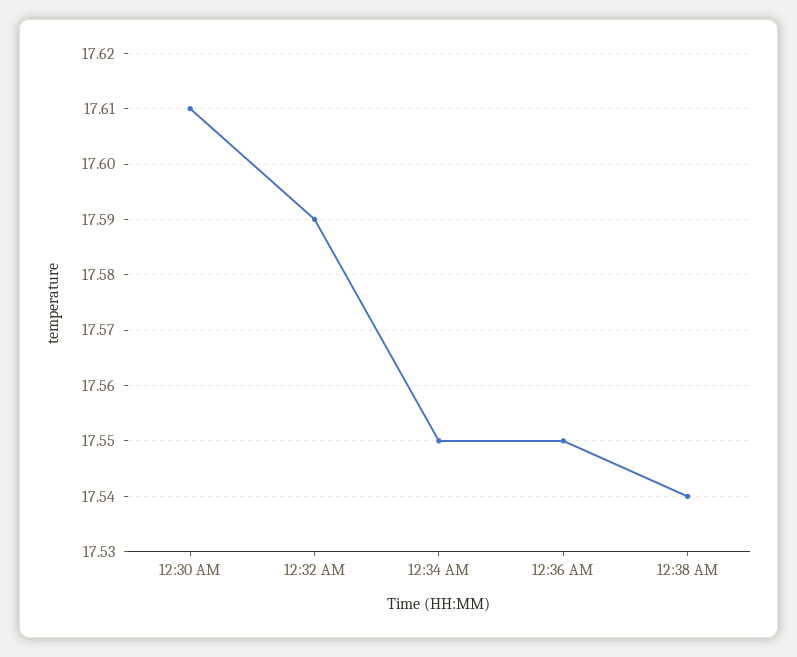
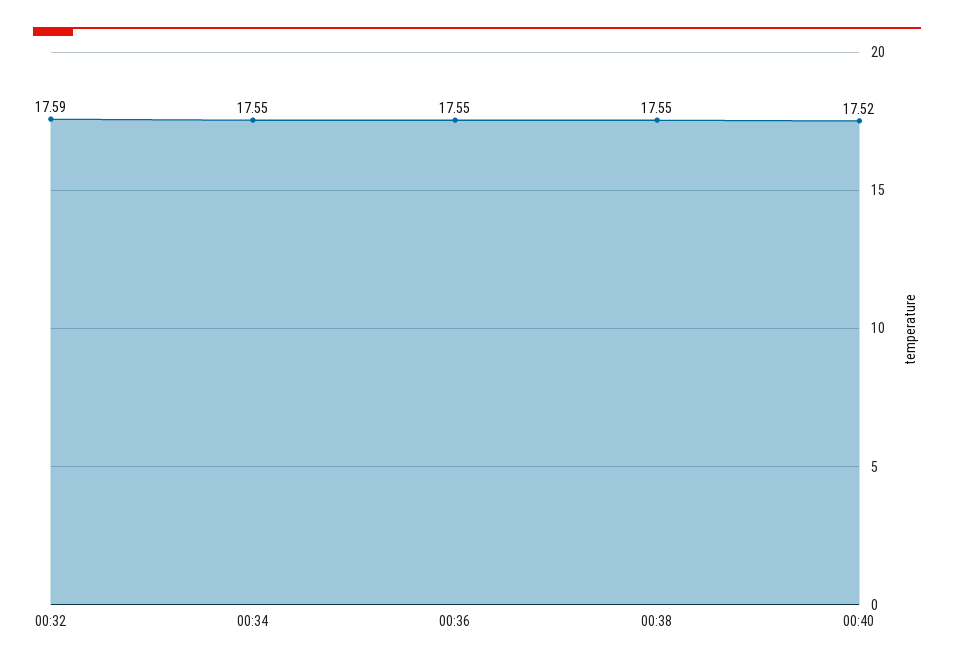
12:30 AM: 17.61 -> none
12:38 AM: 17.54 -> 17.55
00:40: none -> 17.52

